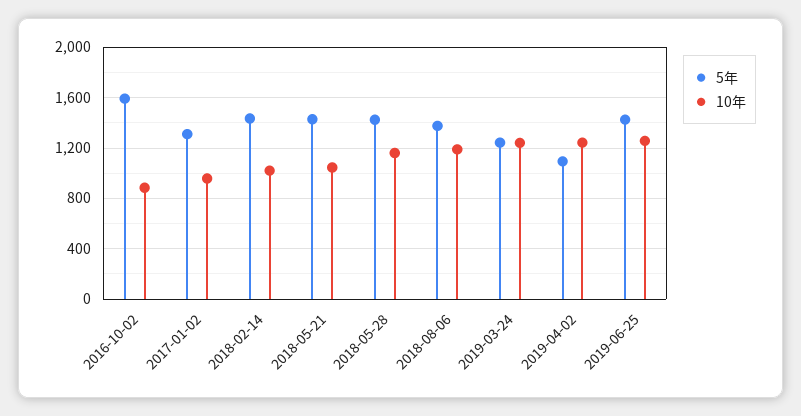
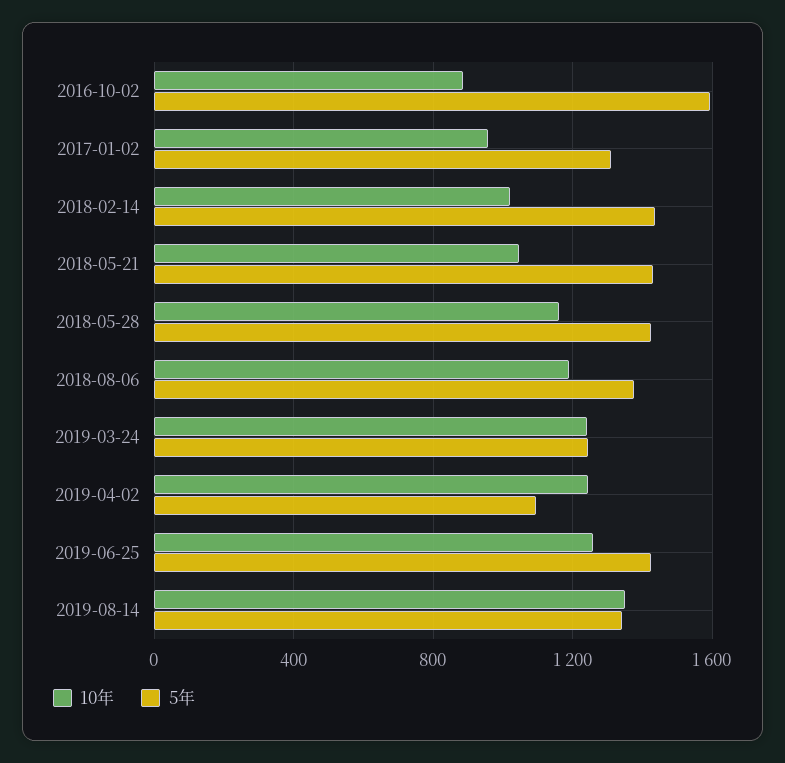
10年, 2019-08-14: none -> 1350
5年, 2019-08-14: none -> 1350

